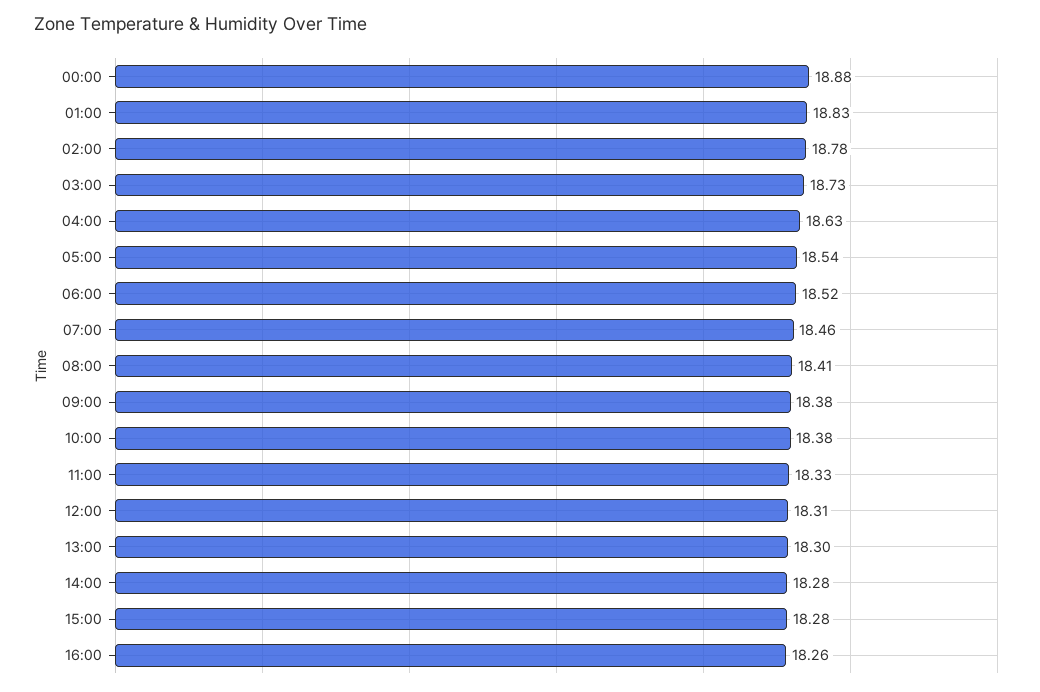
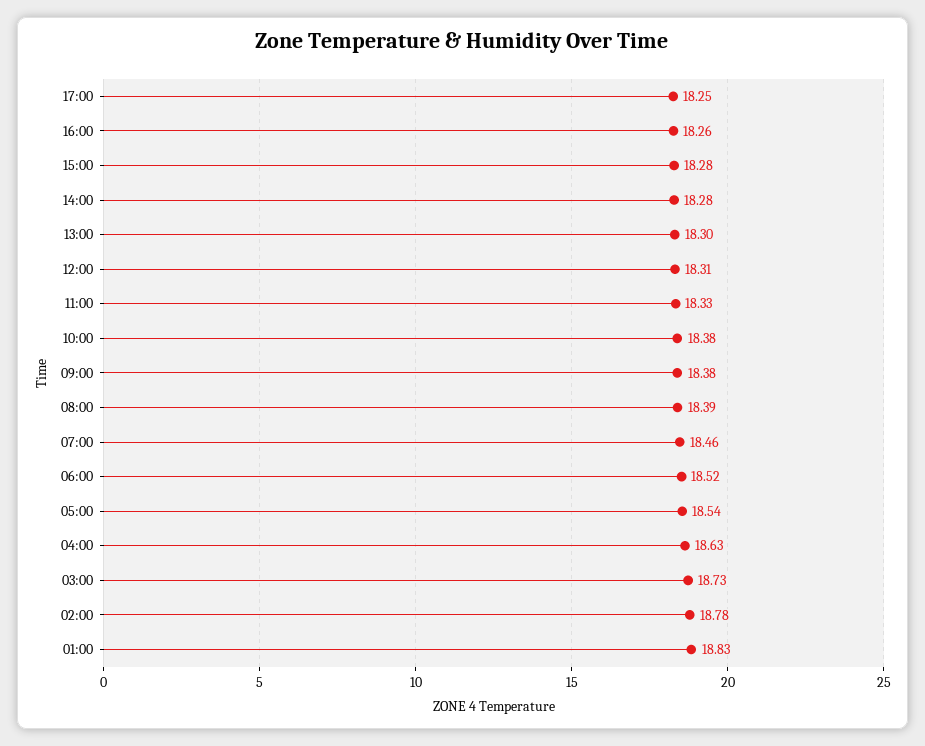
00:00: 18.88 -> none
08:00: 18.41 -> 18.39
17:00: none -> 18.25

